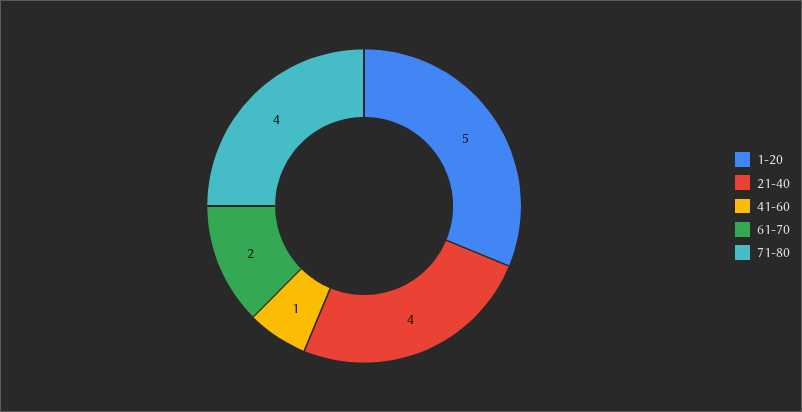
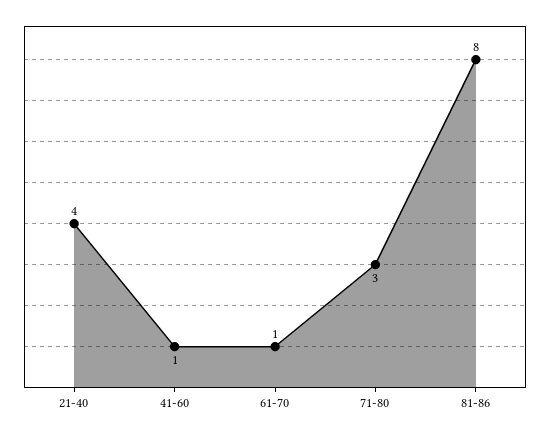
1-20: 5 -> none
61-70: 2 -> 1
71-80: 4 -> 3
81-86: none -> 8

